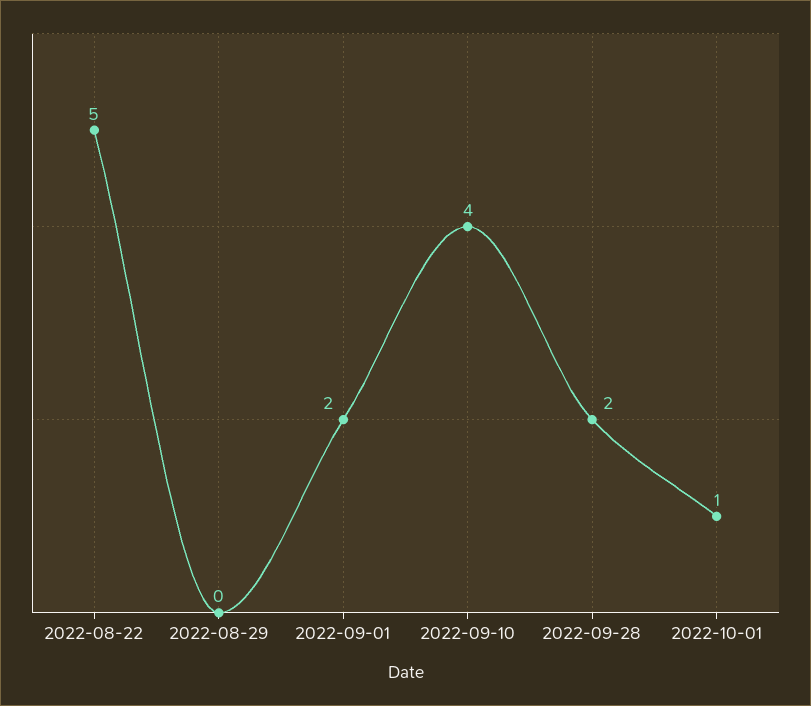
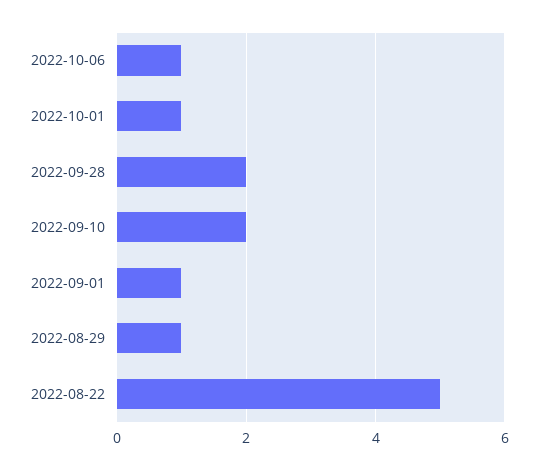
2022-08-29: 0 -> 1
2022-09-01: 2 -> 1
2022-09-10: 4 -> 2
2022-10-06: none -> 1

